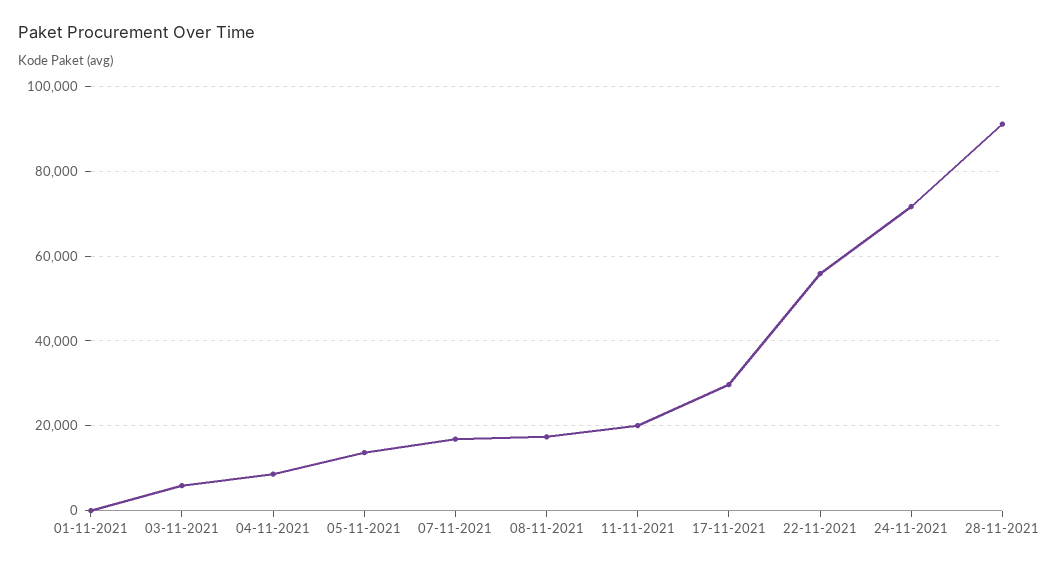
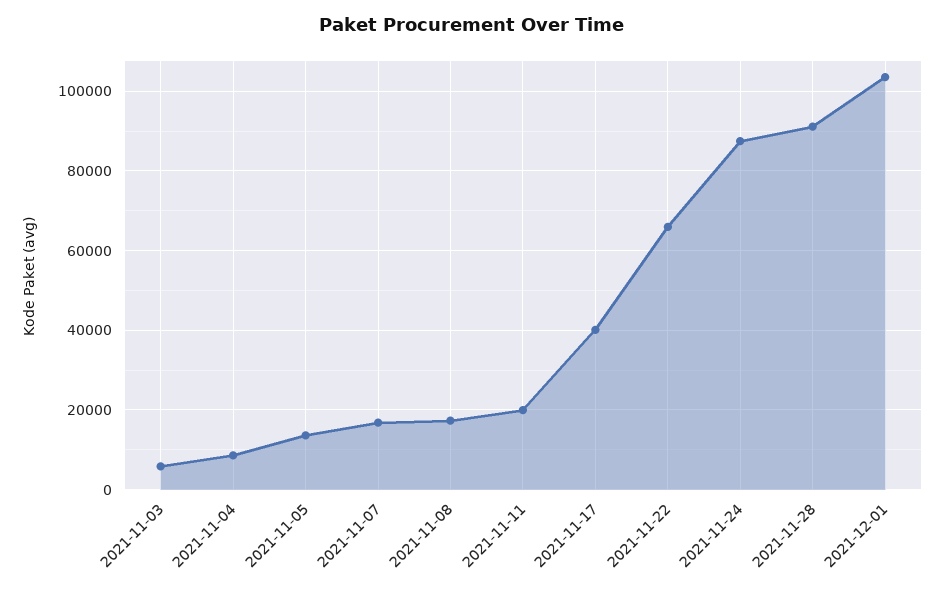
01-11-2021: 0 -> none
17-11-2021: 30000 -> 40000
22-11-2021: 56000 -> 66000
24-11-2021: 72000 -> 88000
2021-12-01: none -> 104000

